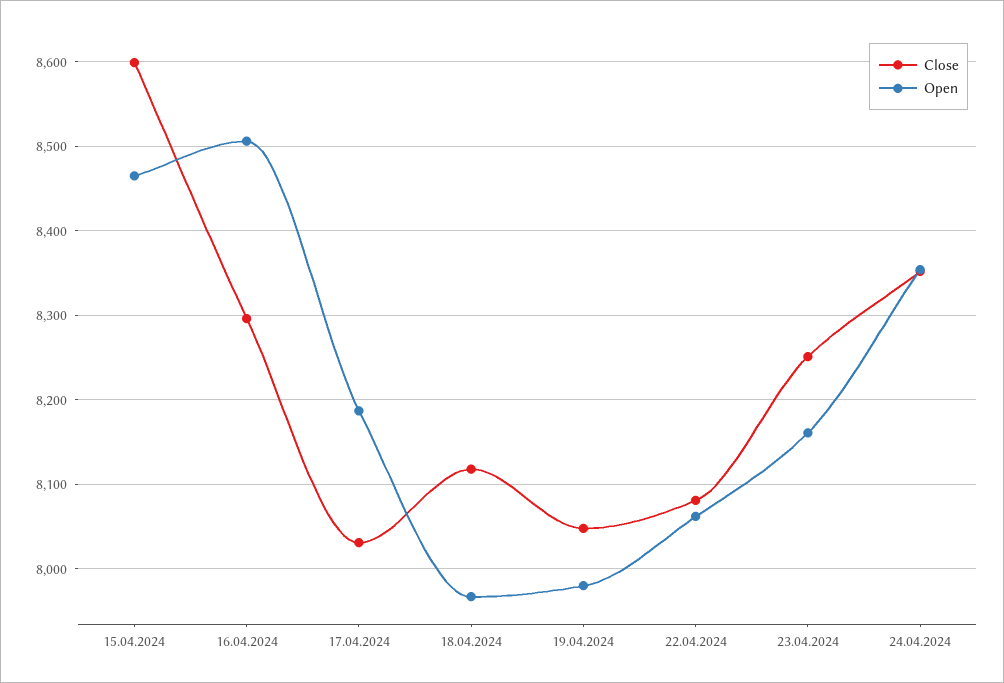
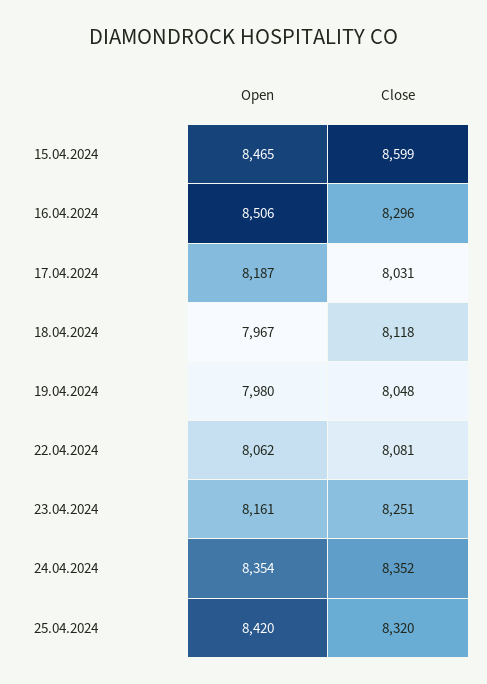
Open, 25.04.2024: none -> 8420
Close, 25.04.2024: none -> 8320

